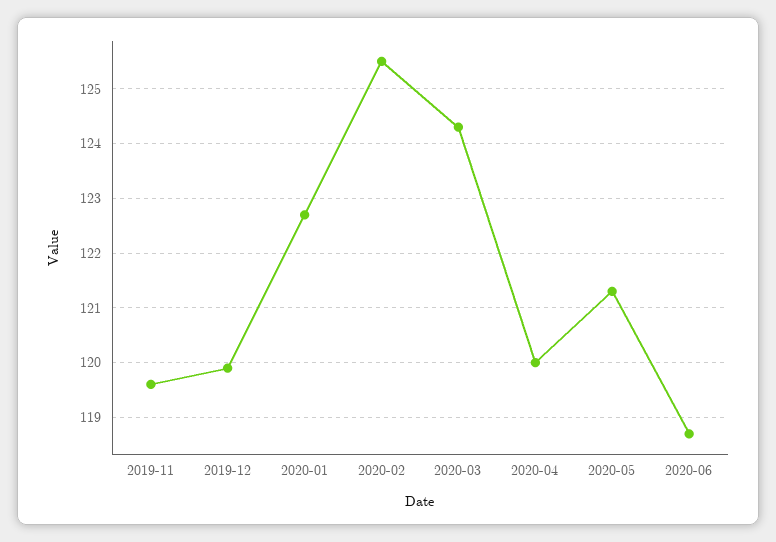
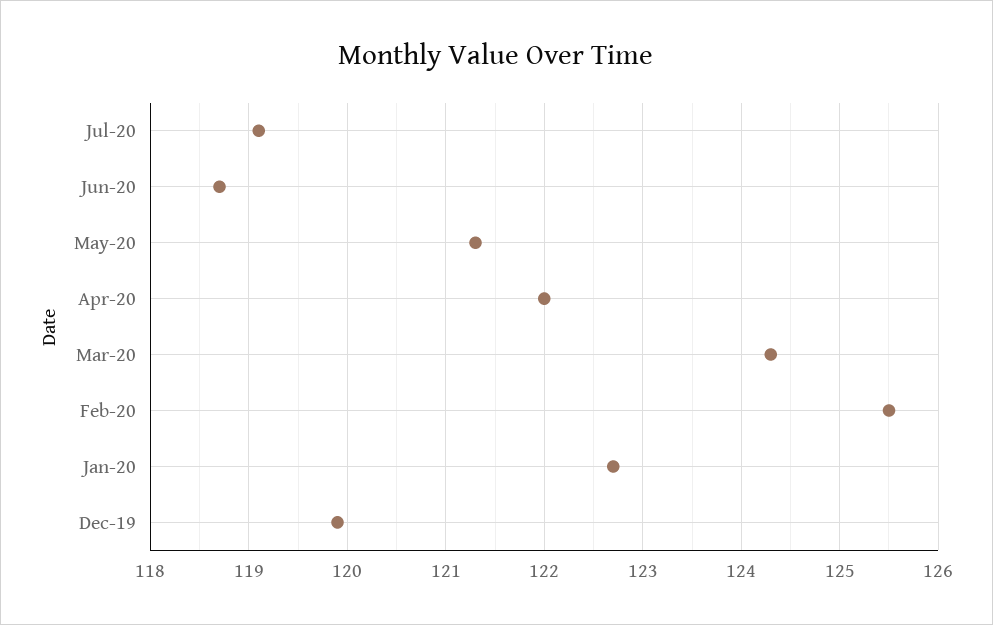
2019-11: 119.5 -> none
2020-04: 120 -> 122
Jul-20: none -> 119.1

